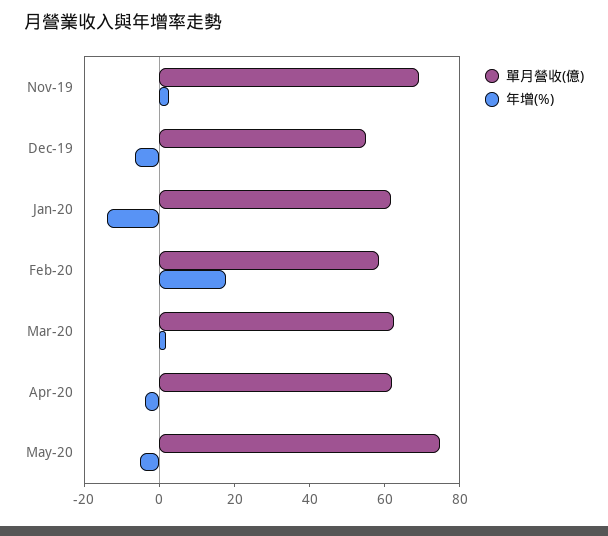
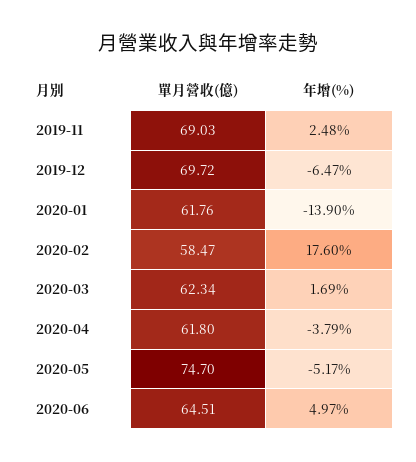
單月營收(億), Dec-19: 55 -> 69.72
單月營收(億), 2020-06: none -> 64.51
年增(%), 2020-06: none -> 4.97

